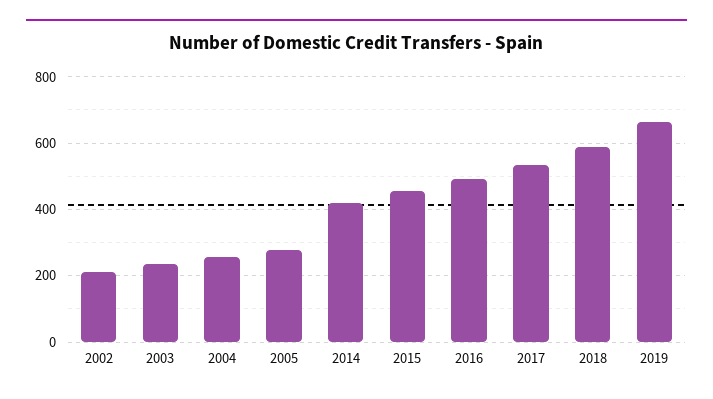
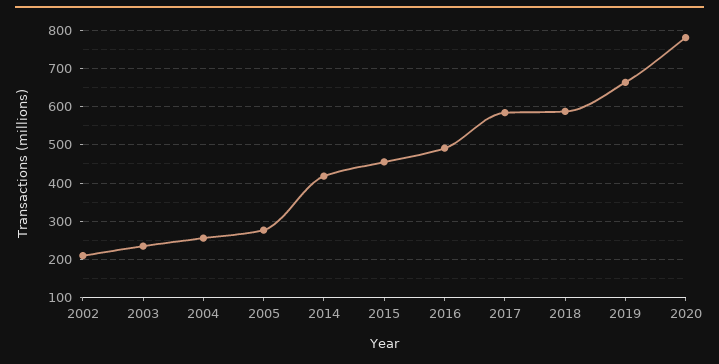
2017: 540 -> 580
2020: none -> 780

